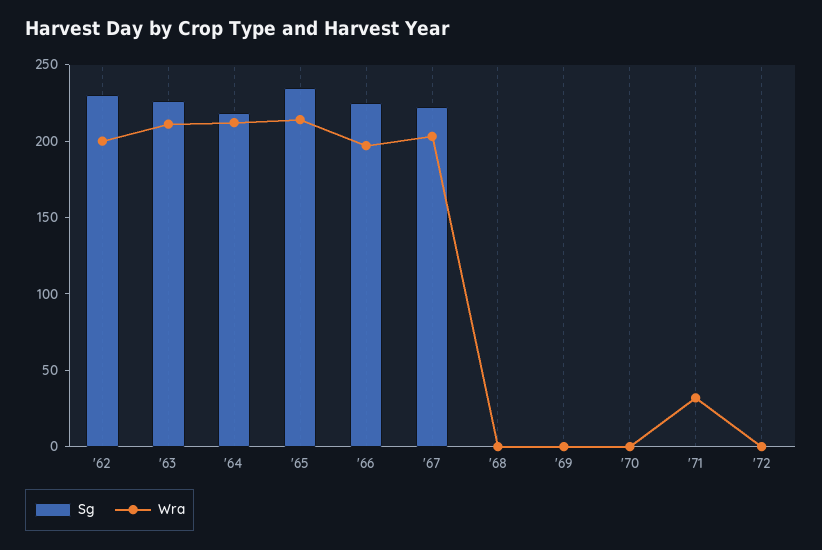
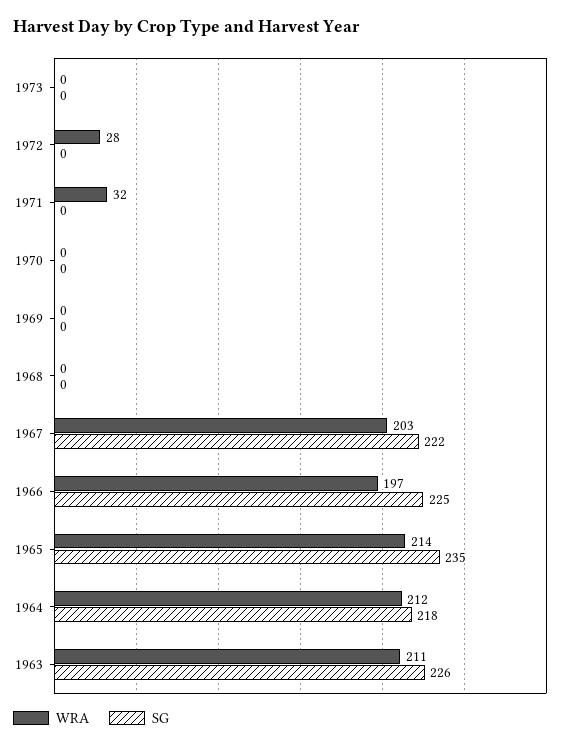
Sg, '62: 230 -> none
Wra, '62: 200 -> none
Wra, '72: 0 -> 28
Wra, 1973: none -> 0
Sg, 1973: none -> 0

